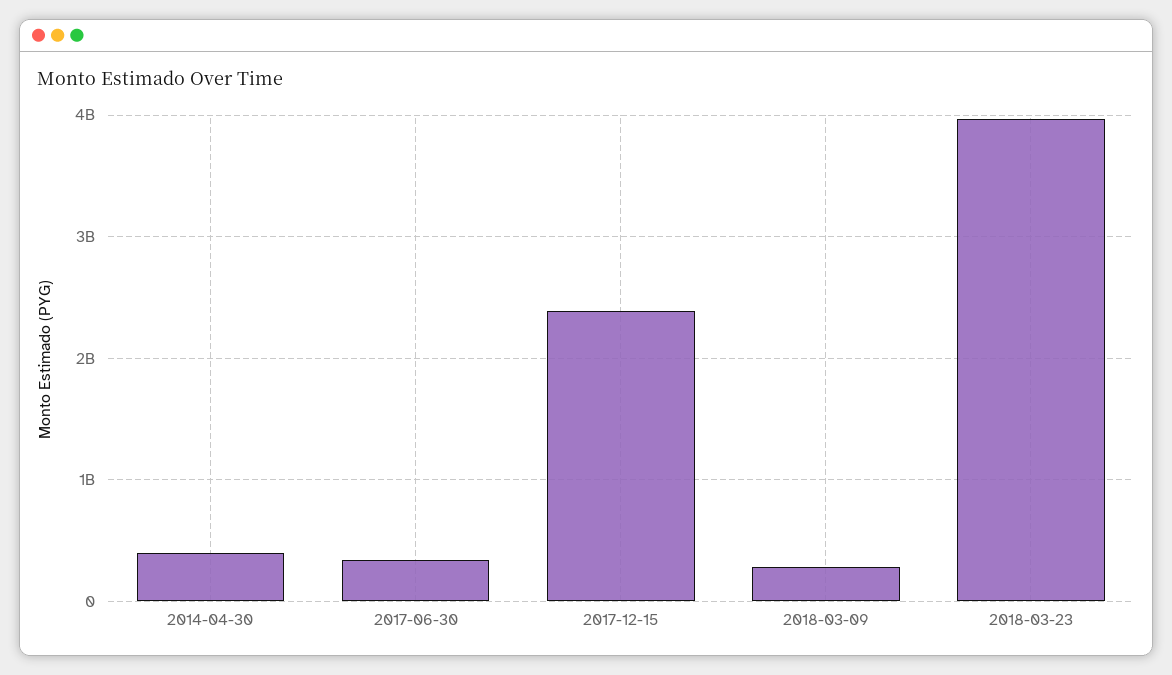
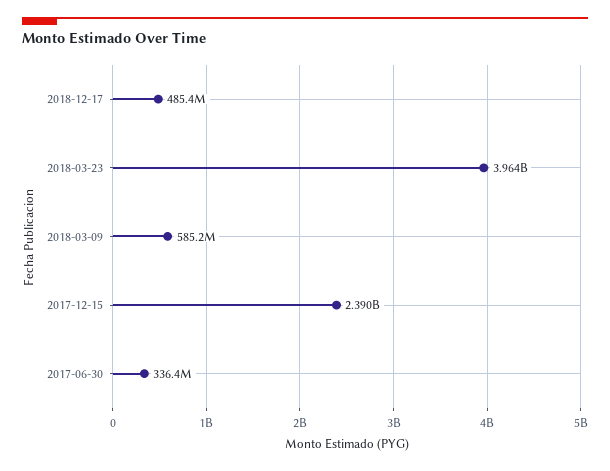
2014-04-30: 400000000 -> none
2018-03-09: 300000000 -> 585200000
2018-12-17: none -> 485400000

